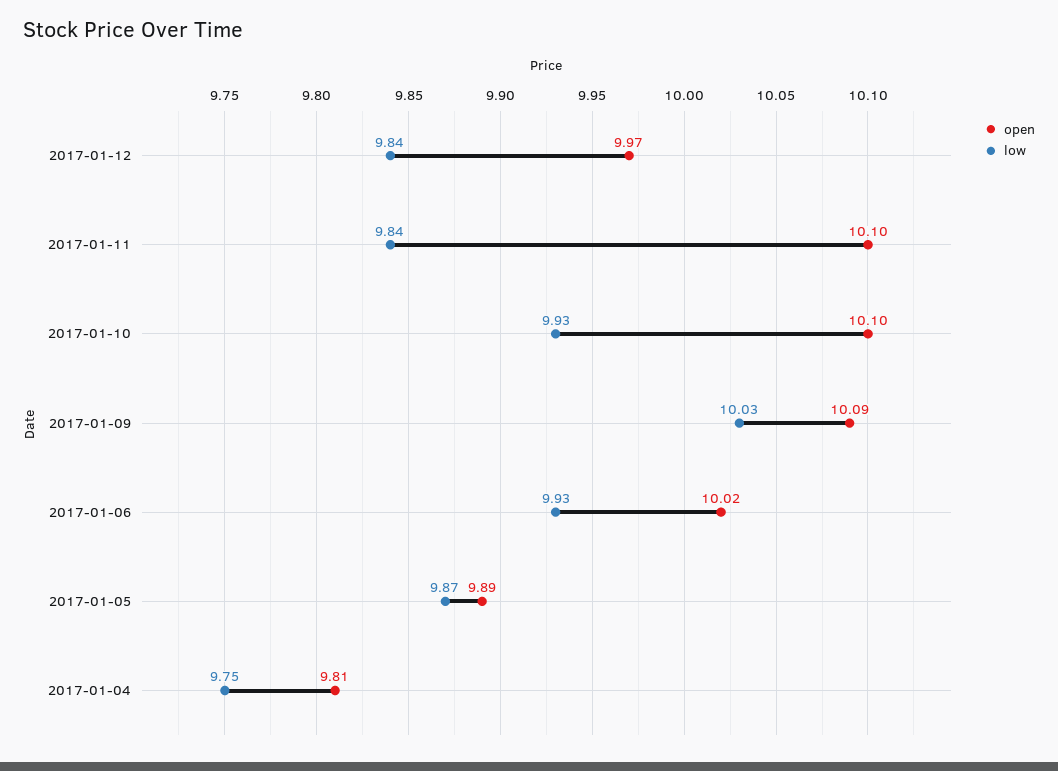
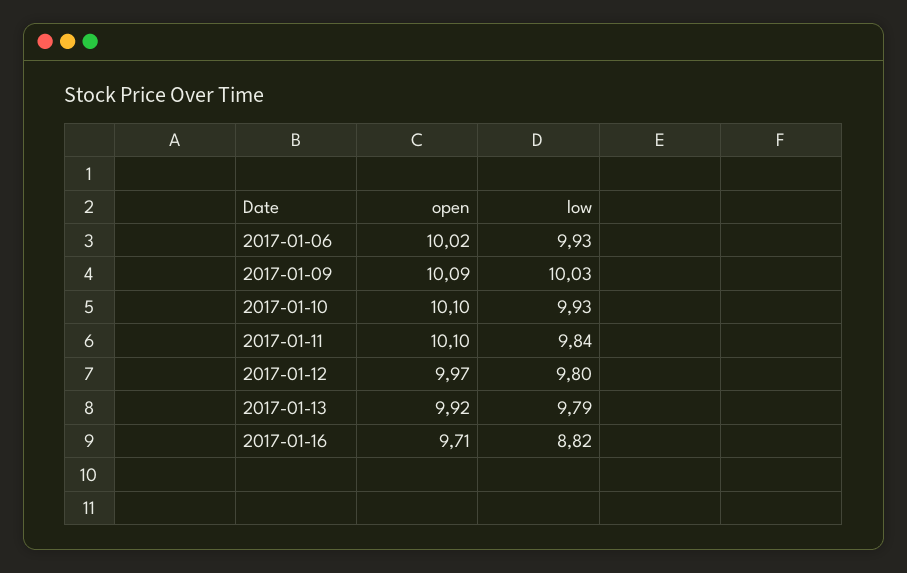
low, 2017-01-12: 9.84 -> 9.8
open, 2017-01-05: 9.89 -> none
low, 2017-01-05: 9.87 -> none
open, 2017-01-04: 9.81 -> none
low, 2017-01-04: 9.75 -> none
open, 2017-01-13: none -> 9.92
low, 2017-01-13: none -> 9.79
open, 2017-01-16: none -> 9.71
low, 2017-01-16: none -> 8.82

